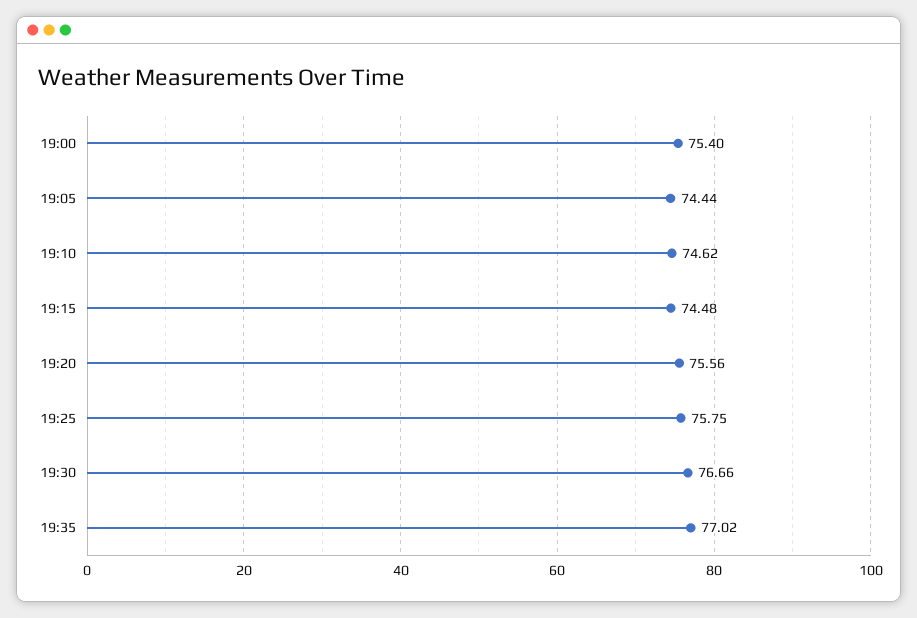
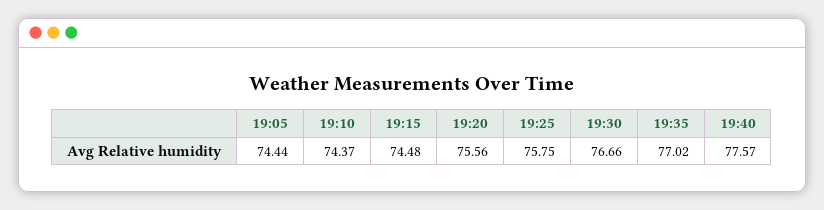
19:00: 75.4 -> none
19:10: 74.62 -> 74.37
19:40: none -> 77.57

